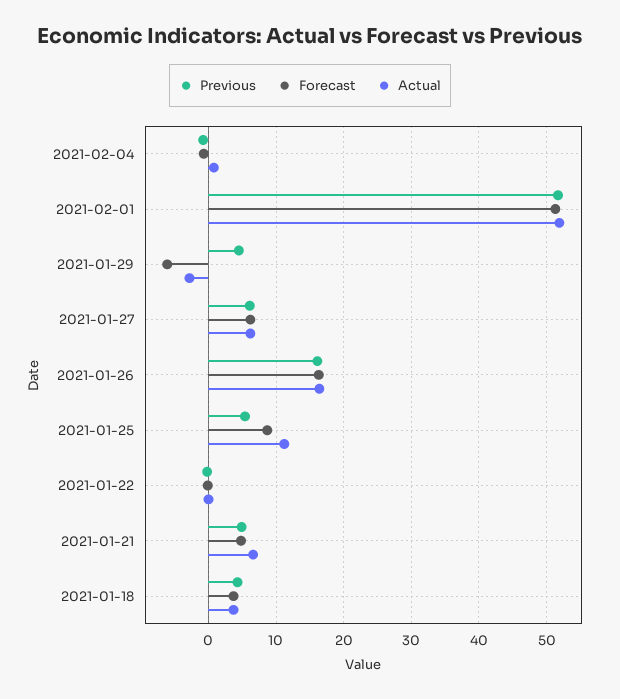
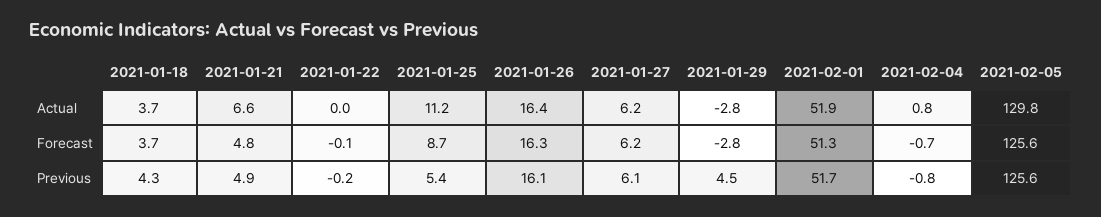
Forecast, 2021-01-29: -6 -> -2.8
Actual, 2021-02-05: none -> 129.8
Forecast, 2021-02-05: none -> 125.6
Previous, 2021-02-05: none -> 125.6

